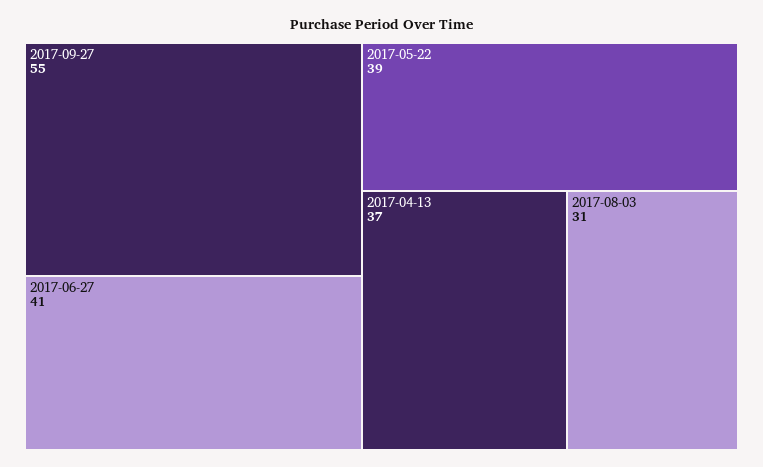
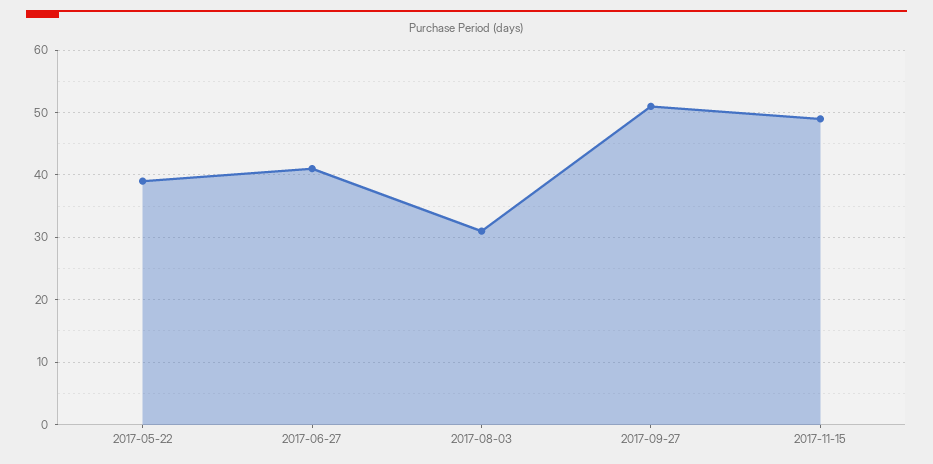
2017-09-27: 55 -> 51
2017-04-13: 37 -> none
2017-11-15: none -> 49

